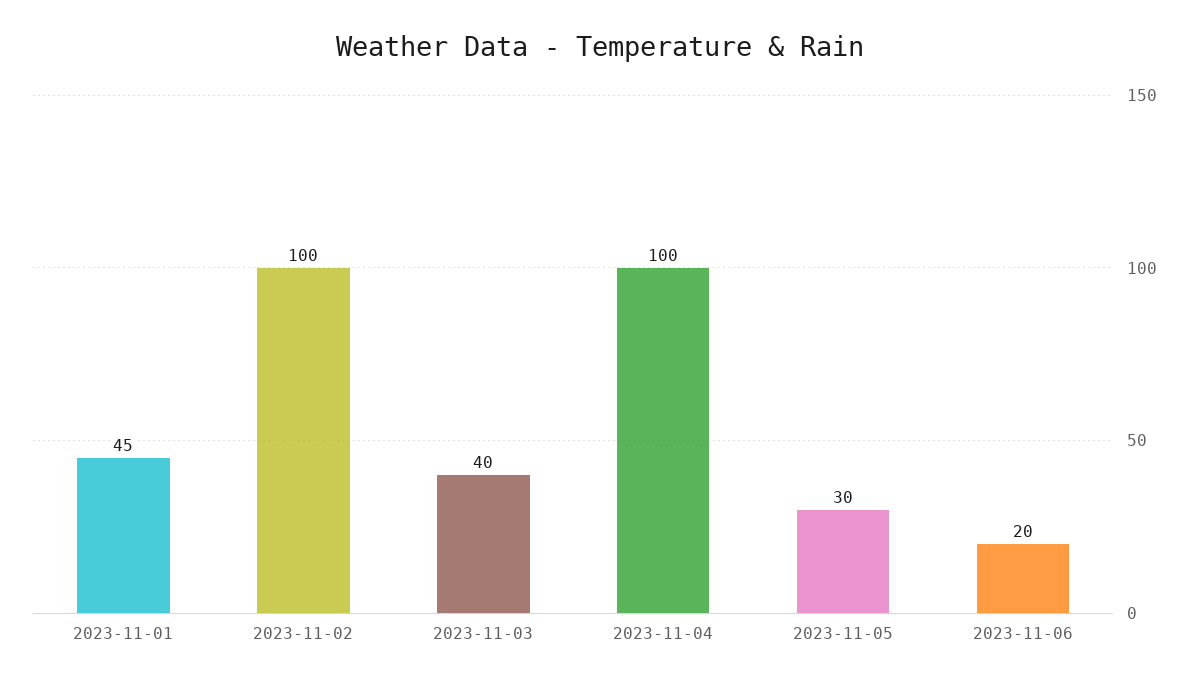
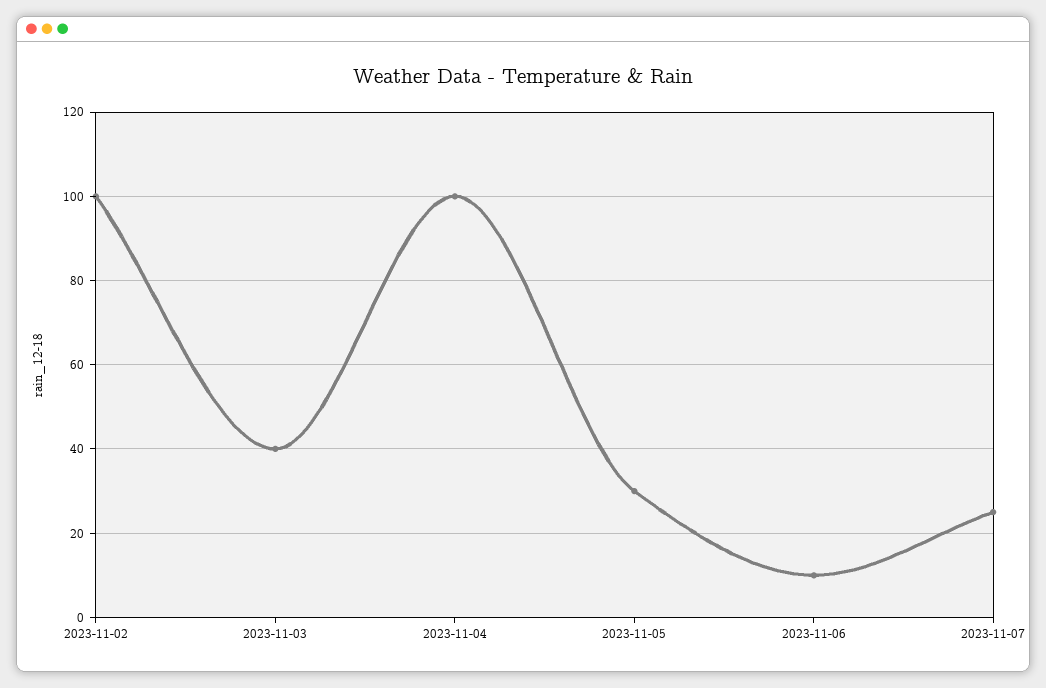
2023-11-01: 45 -> none
2023-11-06: 20 -> 10
2023-11-07: none -> 25

